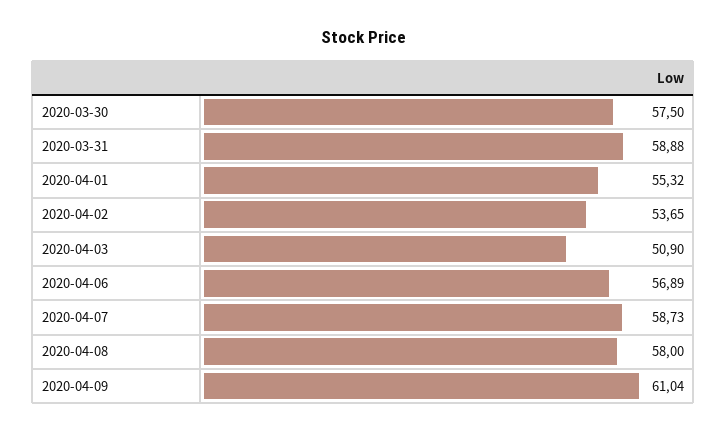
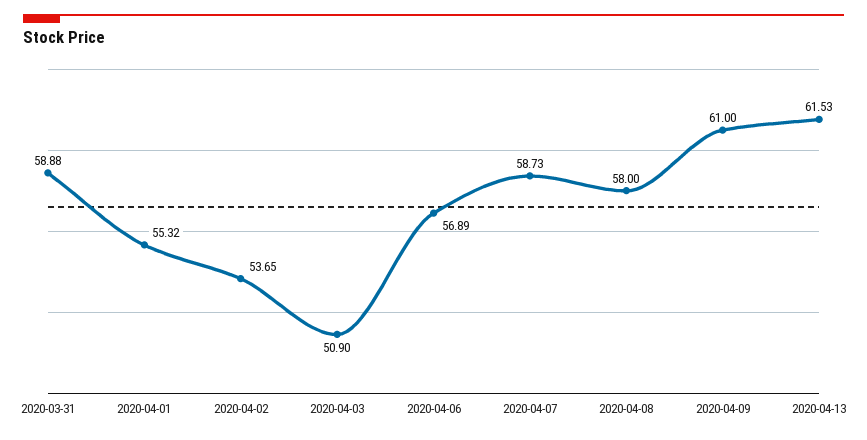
2020-03-30: 57.5 -> none
2020-04-09: 61.04 -> 61
2020-04-13: none -> 61.53

